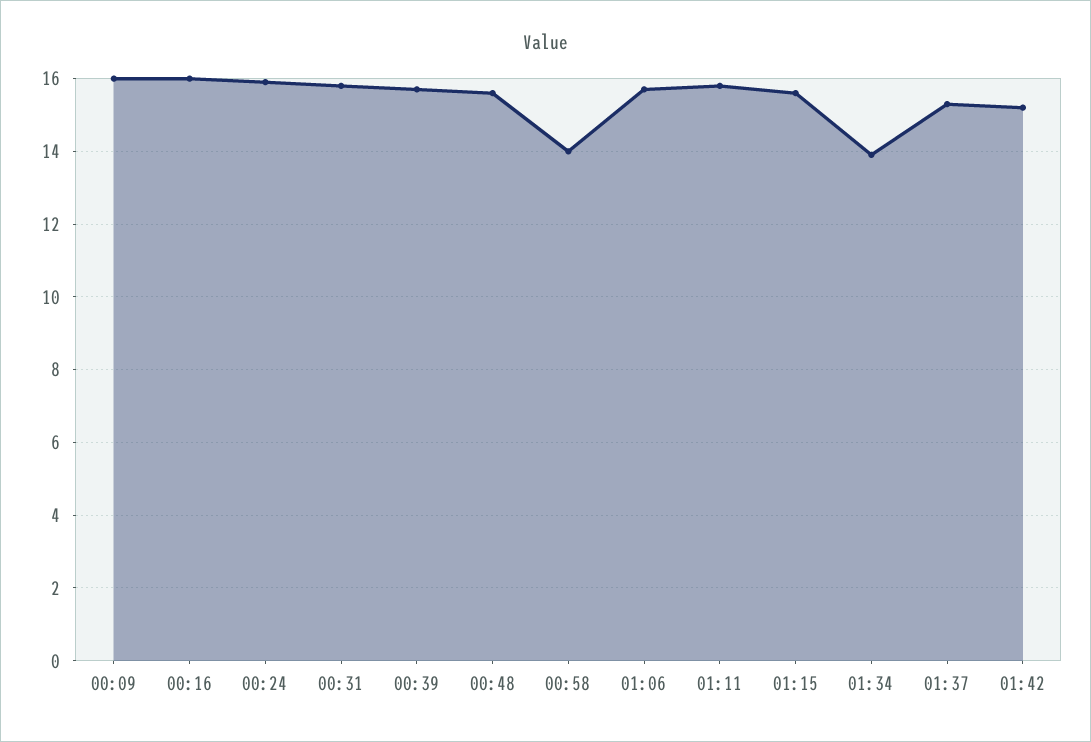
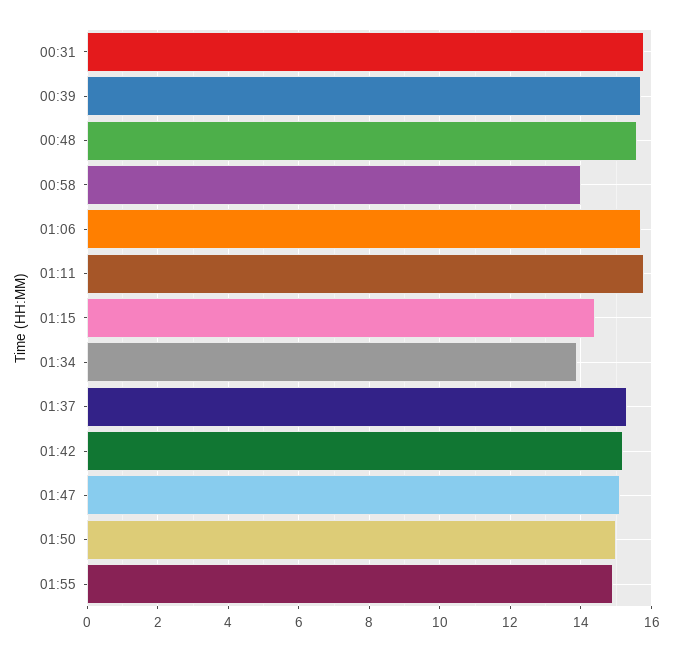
00:09: 16 -> none
00:16: 16 -> none
00:24: 16 -> none
01:15: 15.5 -> 14.5
01:47: none -> 15
01:50: none -> 15
01:55: none -> 15

